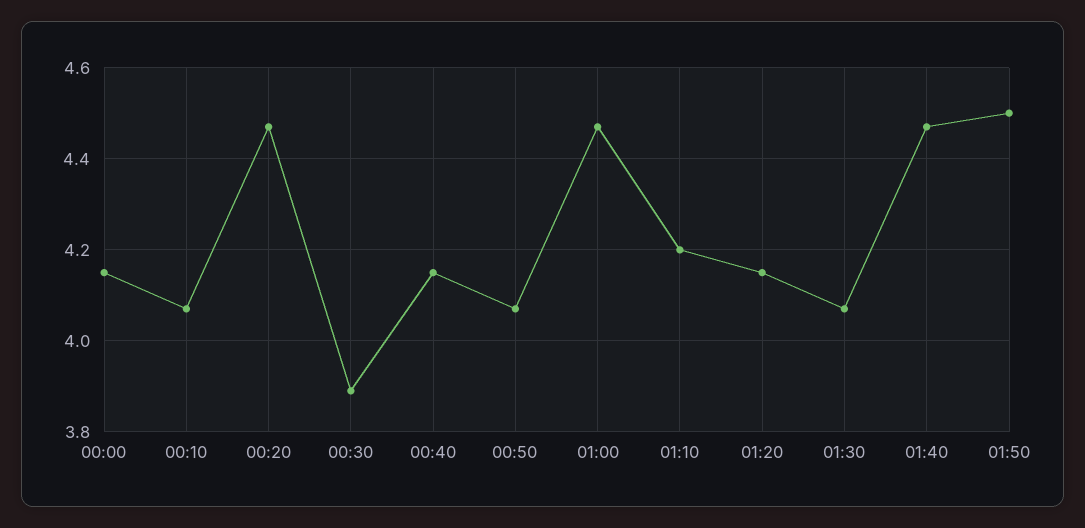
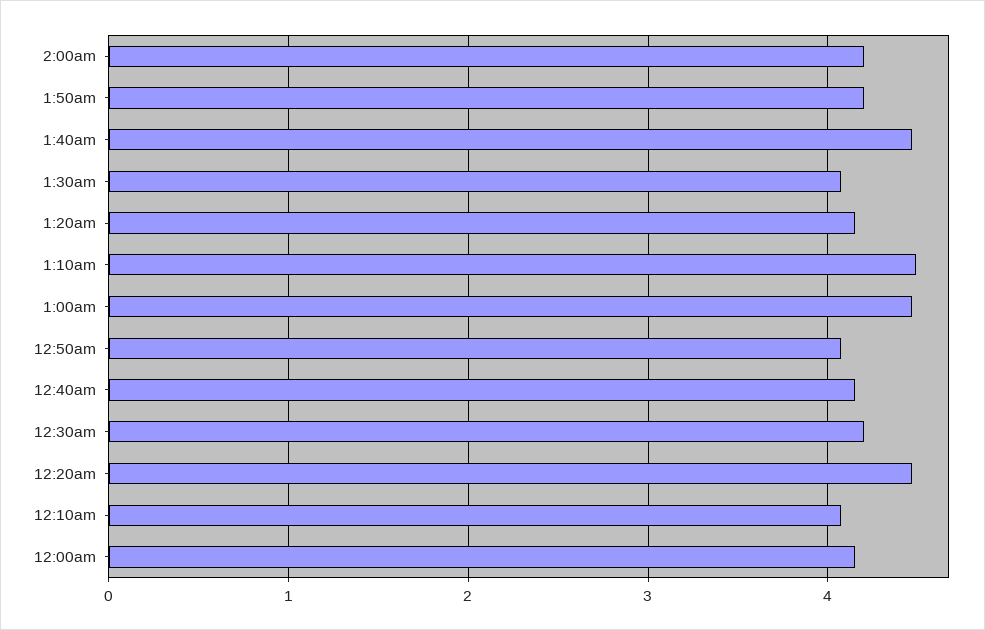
00:30: 3.9 -> 4.2
01:10: 4.2 -> 4.5
01:50: 4.5 -> 4.2
2:00am: none -> 4.2

